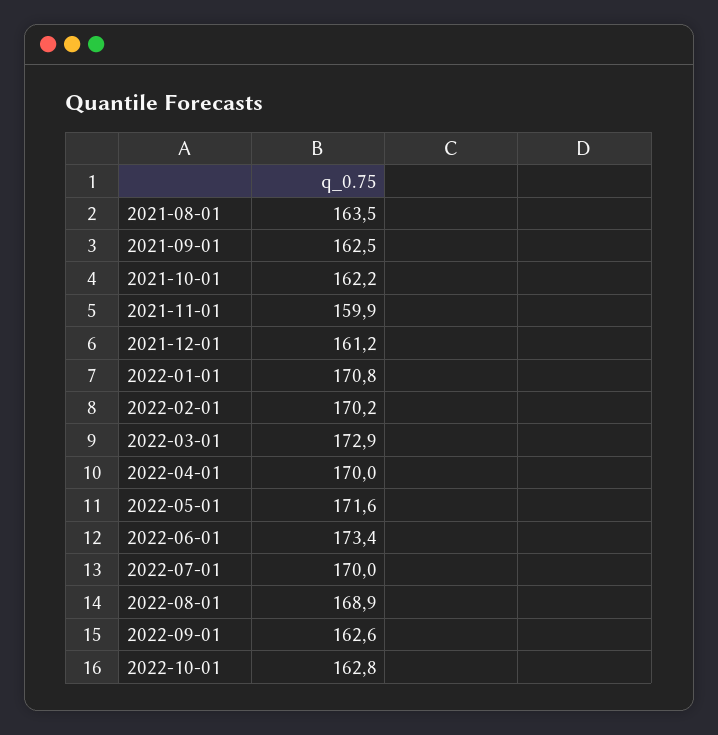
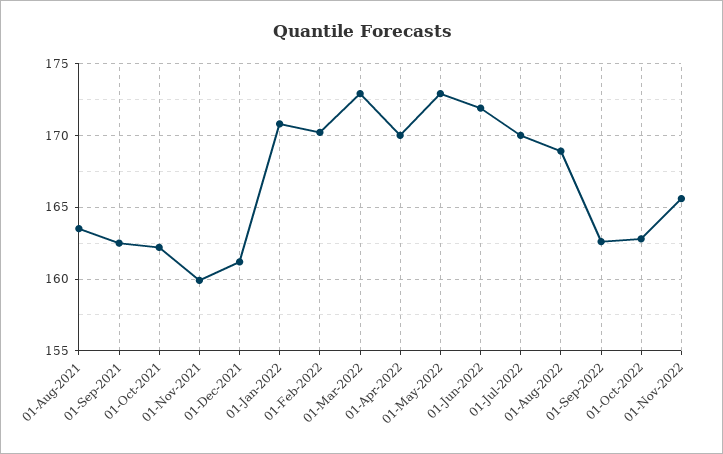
2022-05-01: 171.6 -> 173
2022-06-01: 173.4 -> 172
01-Nov-2022: none -> 165.5

